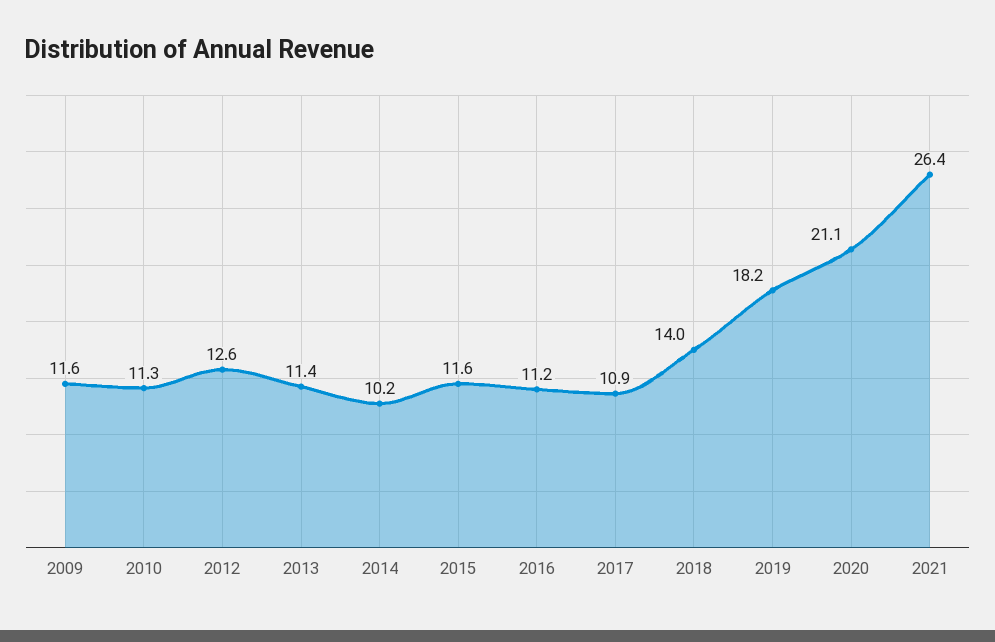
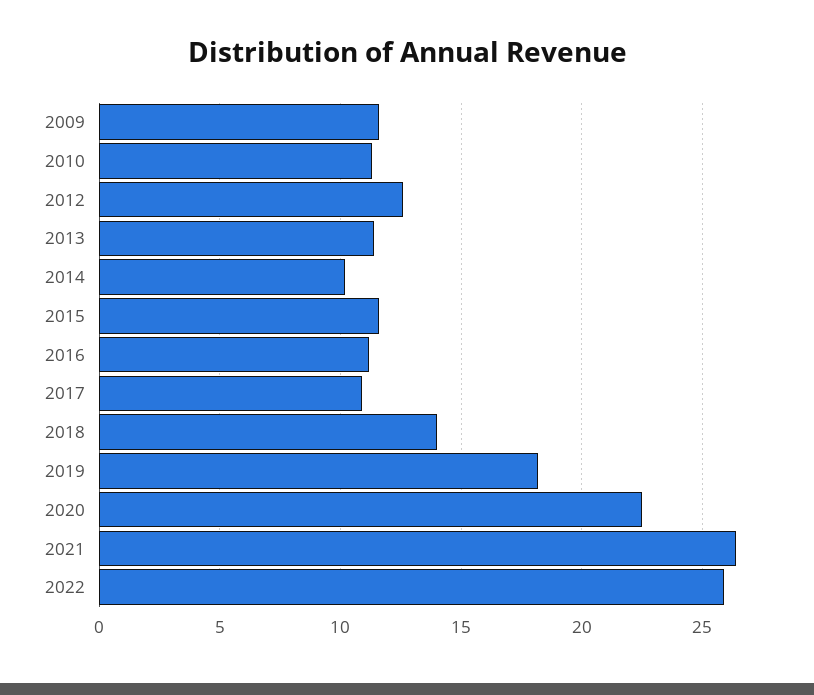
2020: 21.1 -> 22.5
2022: none -> 26

